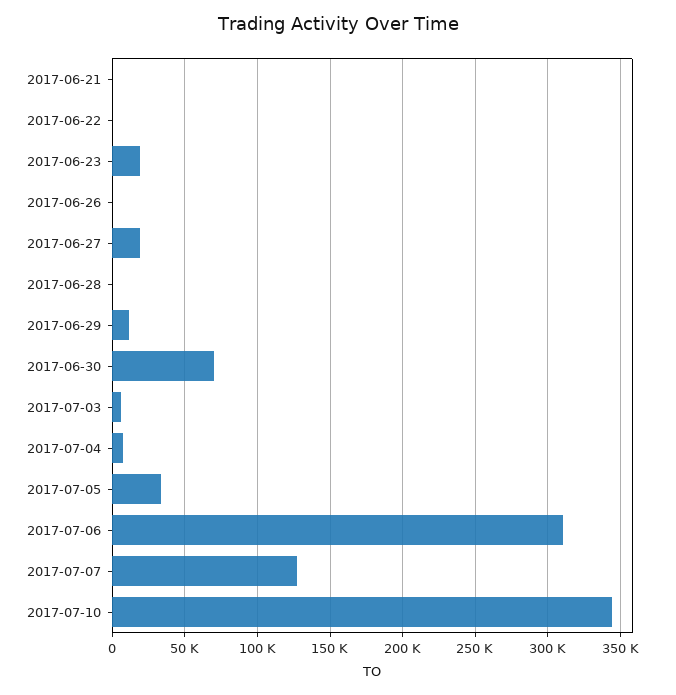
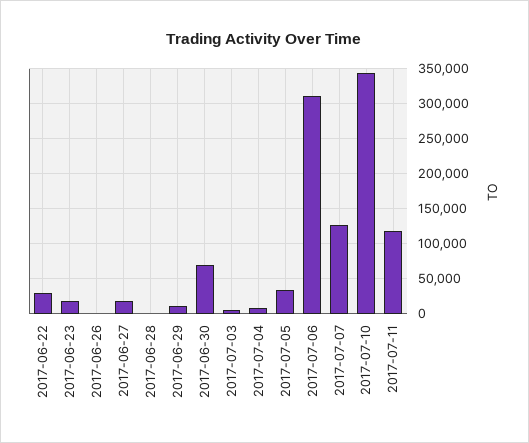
2017-06-21: 0 -> none
2017-06-22: 0 -> 30000
2017-07-11: none -> 120000

